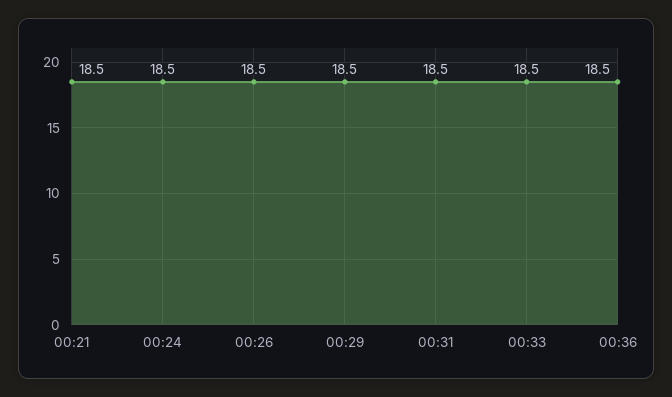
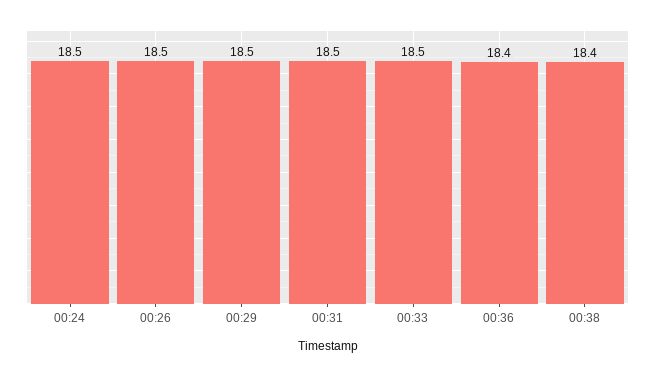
00:21: 18.5 -> none
00:36: 18.5 -> 18.4
00:38: none -> 18.4

